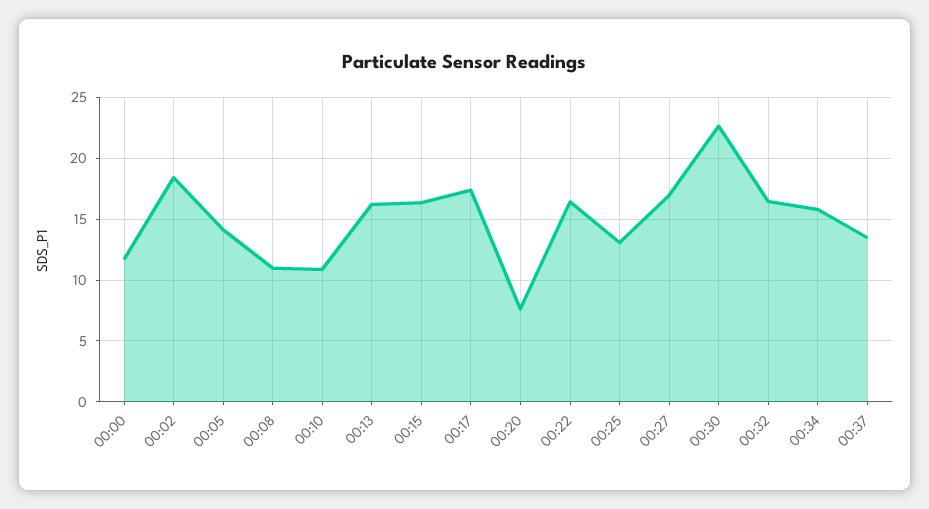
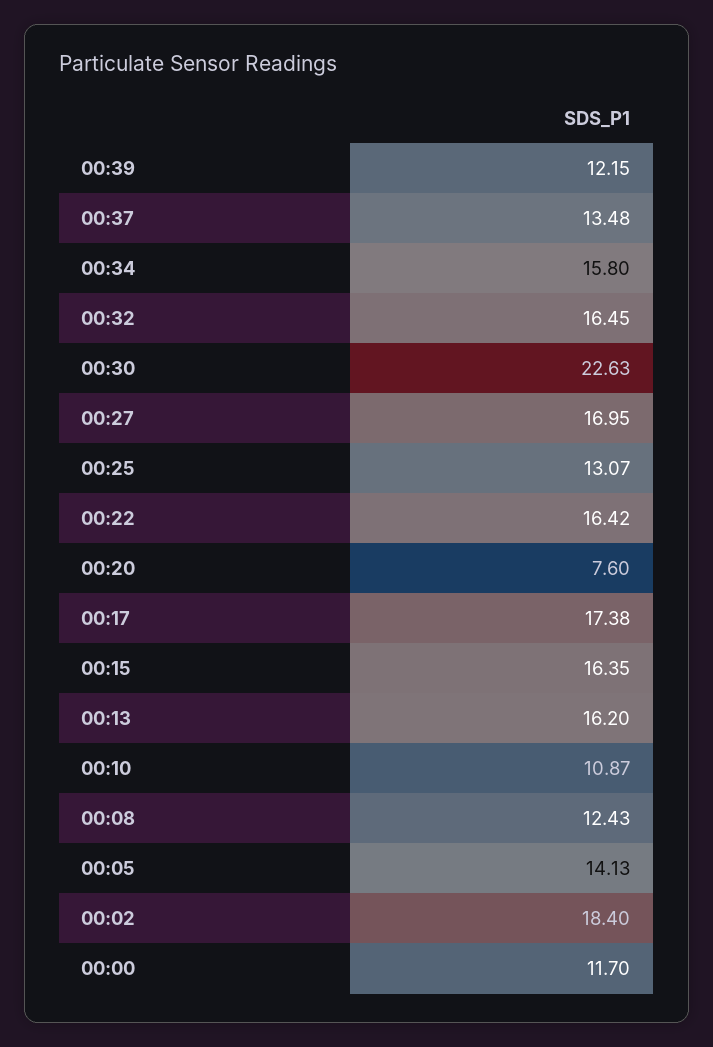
00:08: 11 -> 12.43
00:39: none -> 12.15

